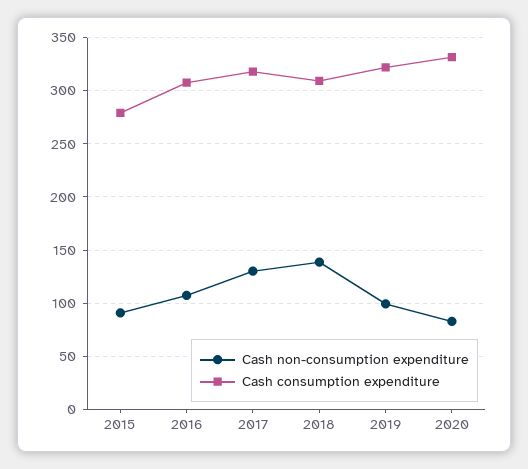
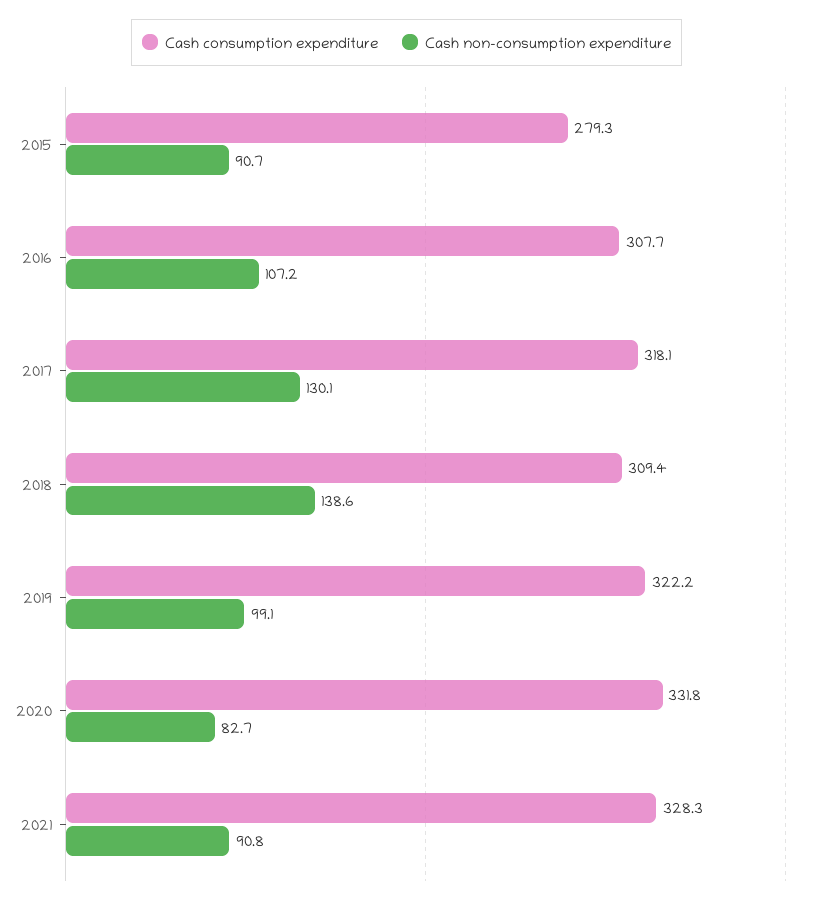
Cash consumption expenditure, 2021: none -> 328.3
Cash non-consumption expenditure, 2021: none -> 90.8

